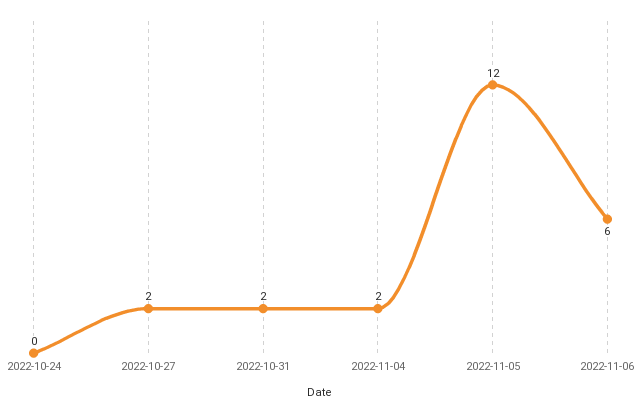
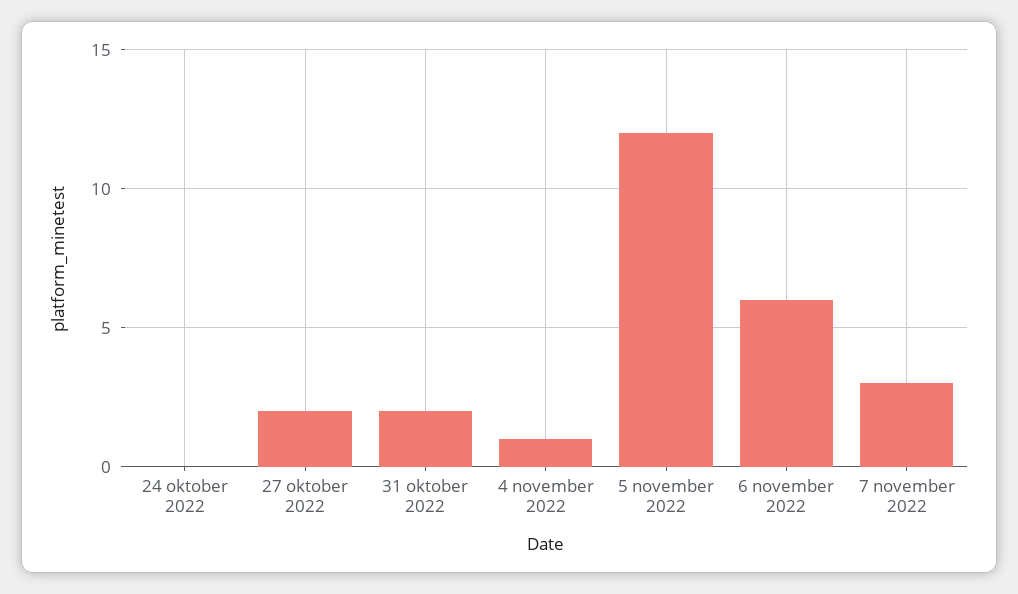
2022-11-04: 2 -> 1
7 november 2022: none -> 3

